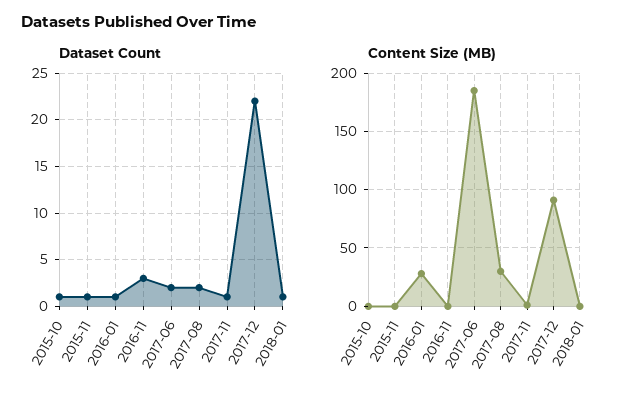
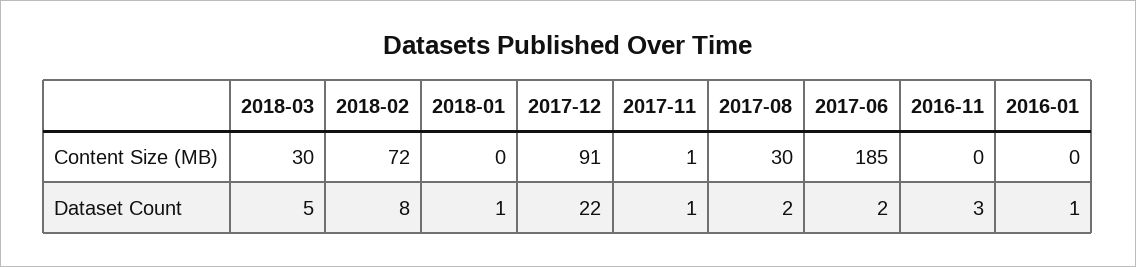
Dataset Count, 2015-10: 1 -> none
Dataset Count, 2015-11: 1 -> none
Content Size (MB), 2015-10: 0 -> none
Content Size (MB), 2015-11: 0 -> none
Content Size (MB), 2016-01: 30 -> 0
Content Size (MB), 2018-03: none -> 30
Content Size (MB), 2018-02: none -> 72
Dataset Count, 2018-03: none -> 5
Dataset Count, 2018-02: none -> 8

